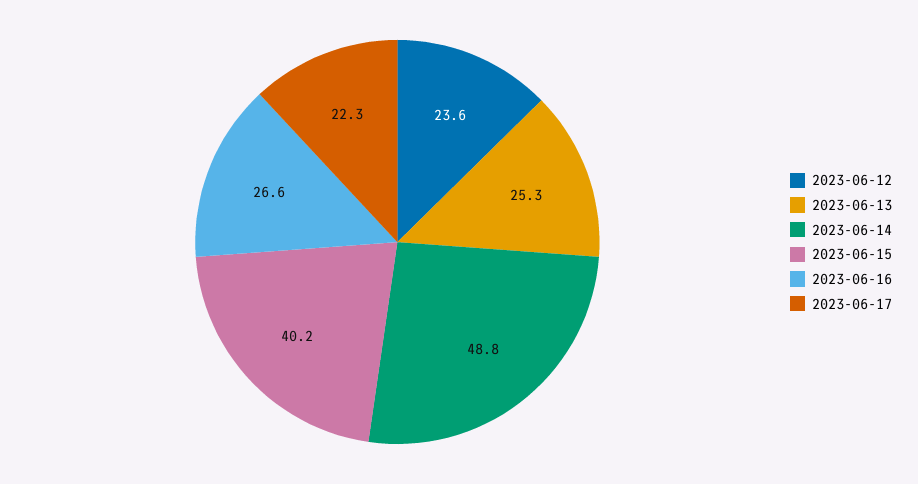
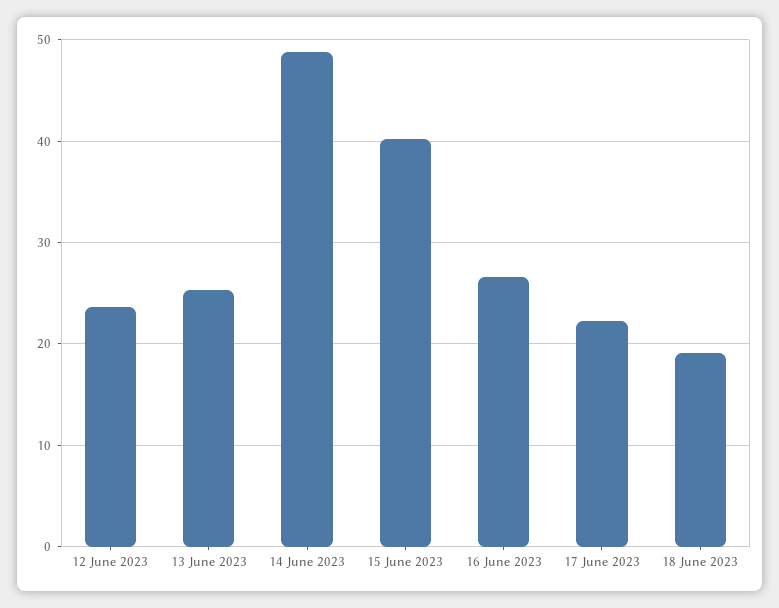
18 June 2023: none -> 19

